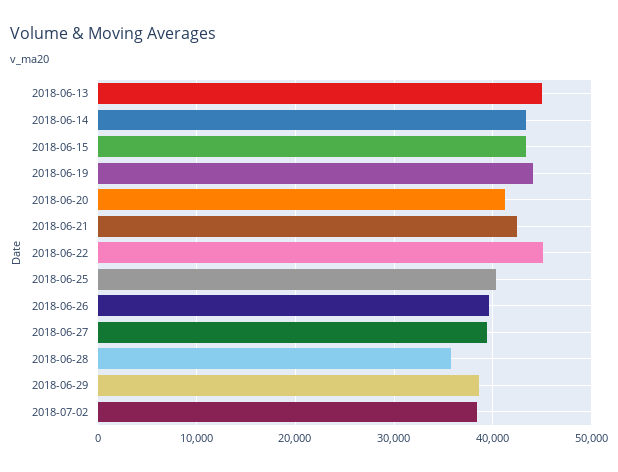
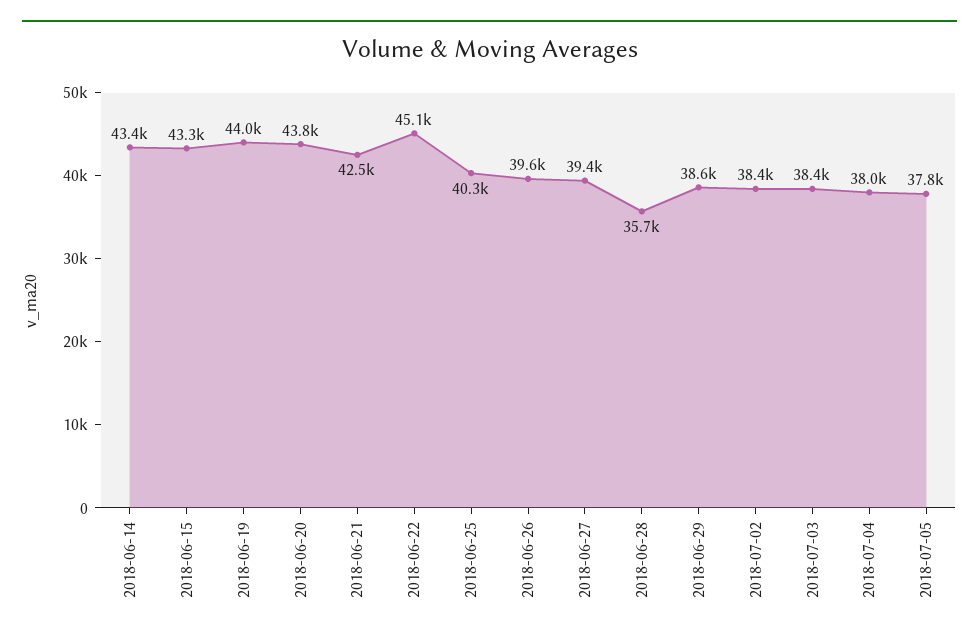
2018-06-13: 45000 -> none
2018-06-20: 41000 -> 43800
2018-07-03: none -> 38400
2018-07-04: none -> 38000
2018-07-05: none -> 37800

